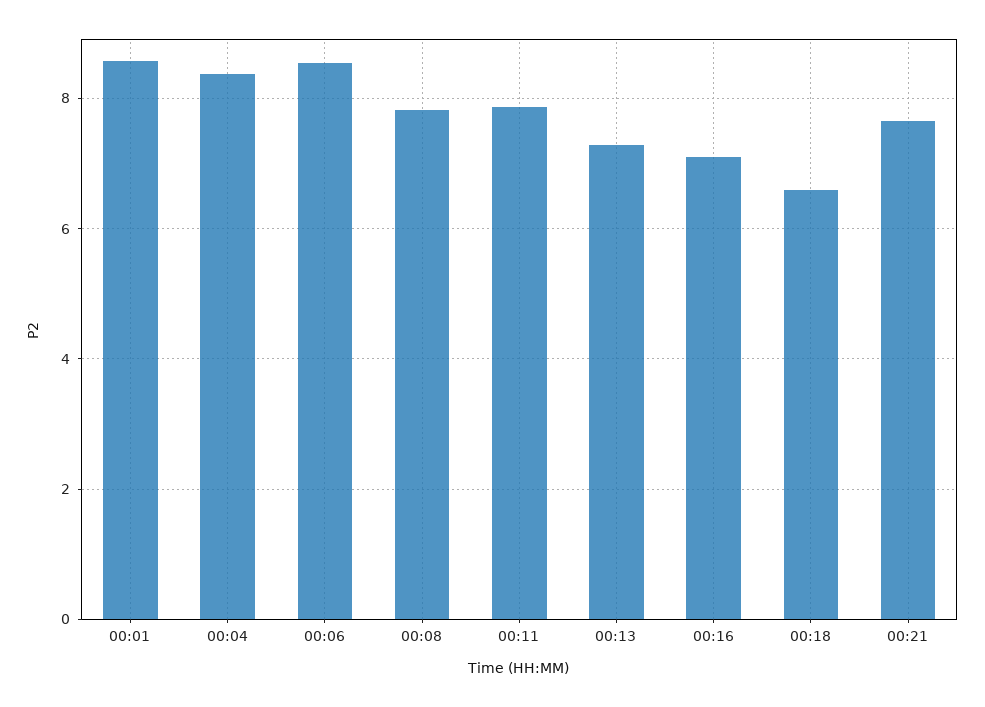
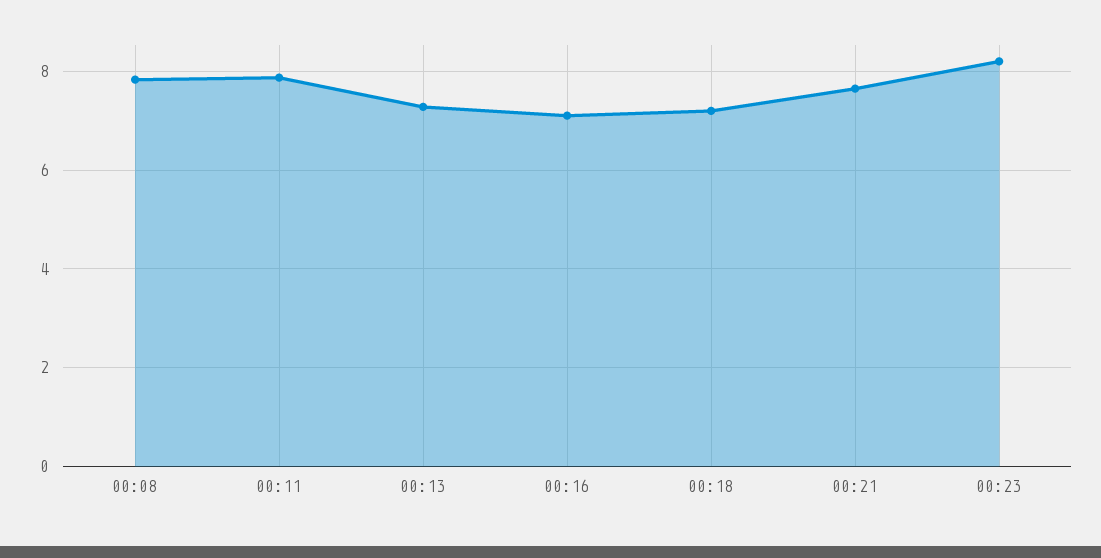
00:01: 8.6 -> none
00:04: 8.4 -> none
00:06: 8.6 -> none
00:18: 6.6 -> 7.2
00:23: none -> 8.2

